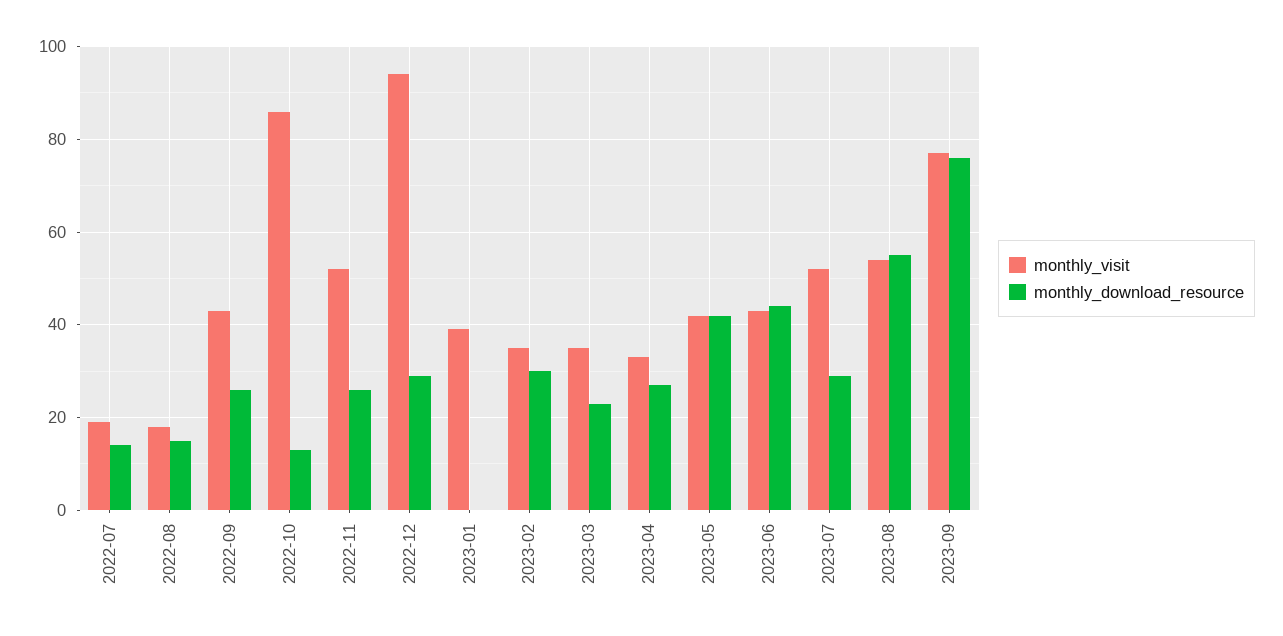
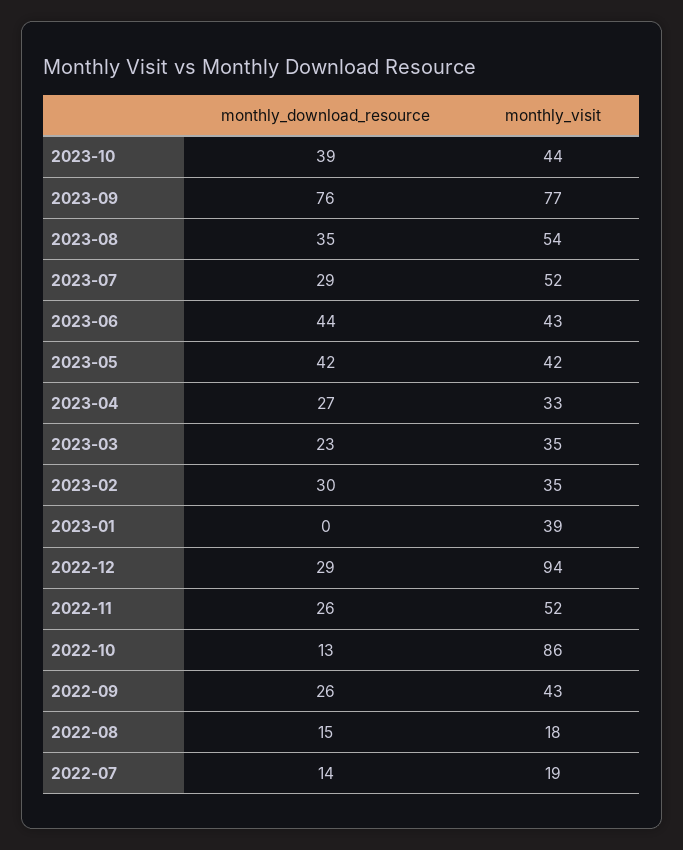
monthly_download_resource, 2023-08: 55 -> 35
monthly_download_resource, 2023-10: none -> 39
monthly_visit, 2023-10: none -> 44

